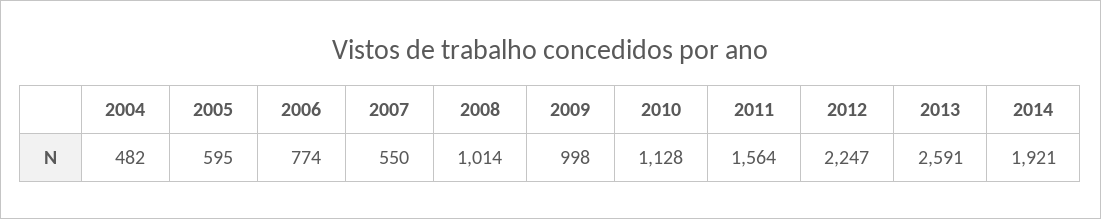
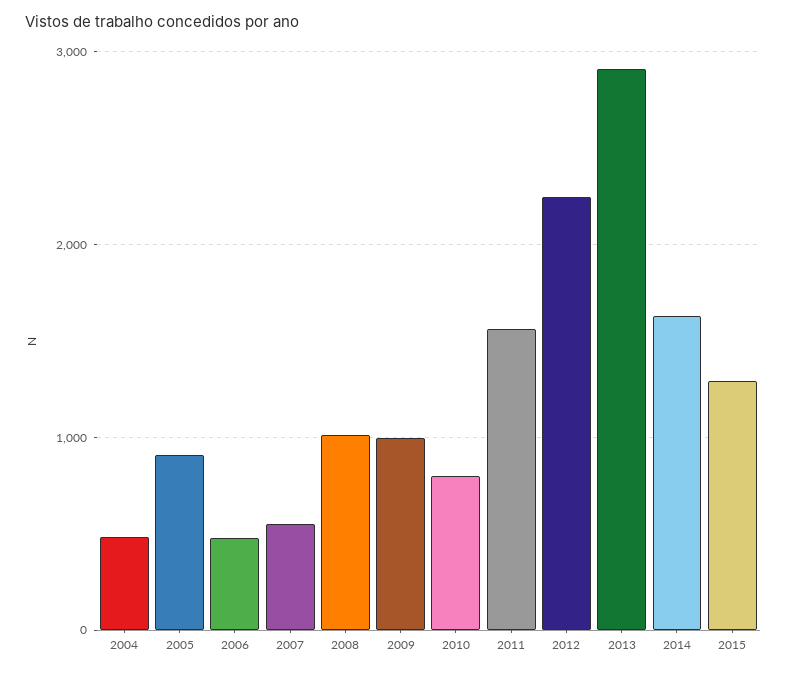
2005: 595 -> 900
2006: 774 -> 500
2010: 1128 -> 800
2013: 2591 -> 2900
2014: 1921 -> 1600
2015: none -> 1300

